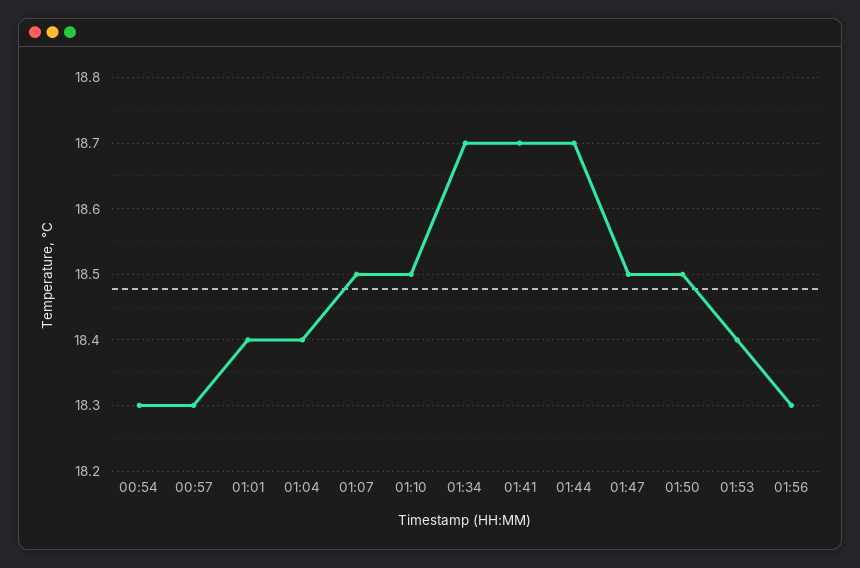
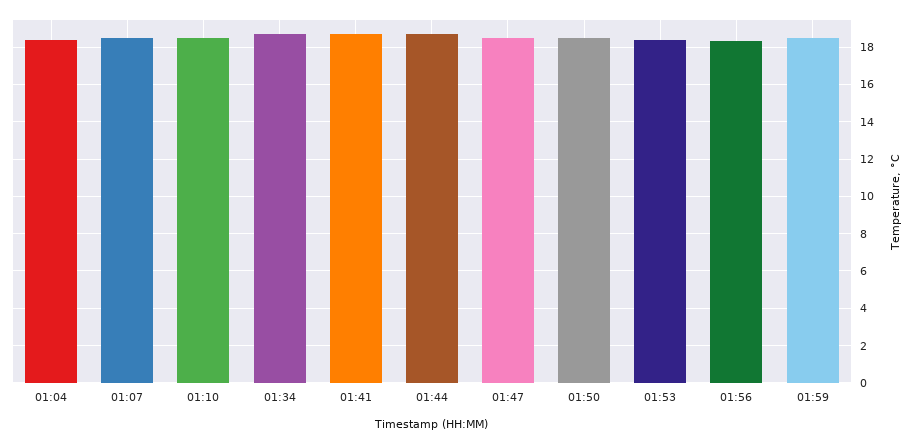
00:54: 18.3 -> none
00:57: 18.3 -> none
01:01: 18.4 -> none
01:59: none -> 18.5

